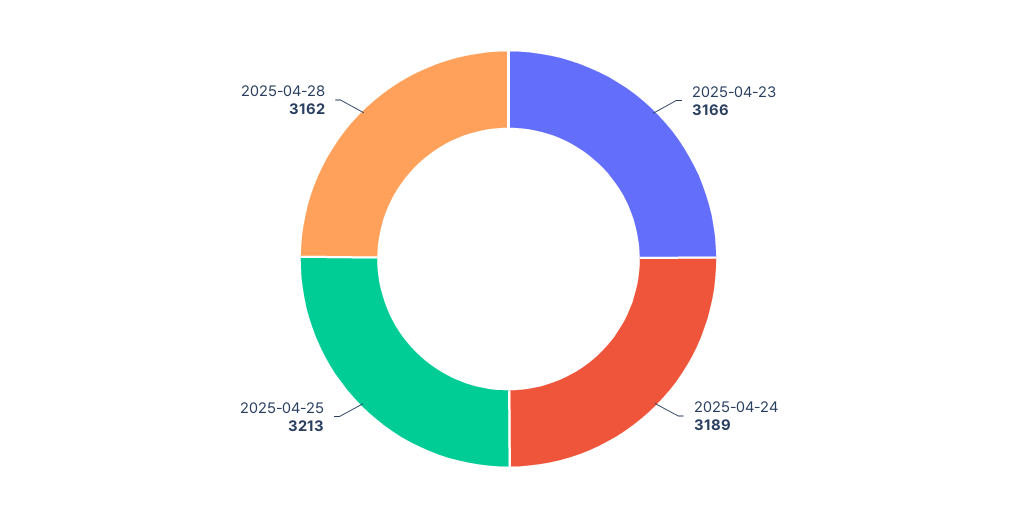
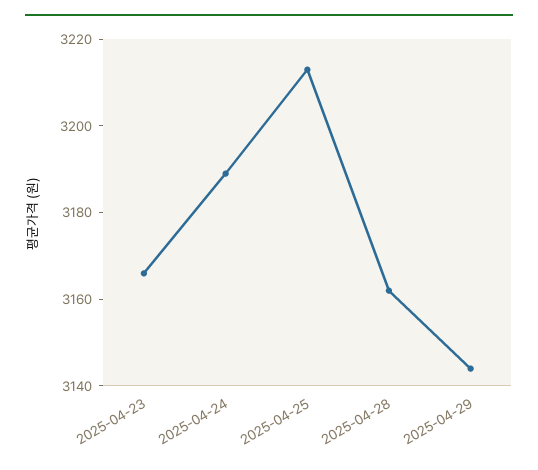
2025-04-29: none -> 3145

